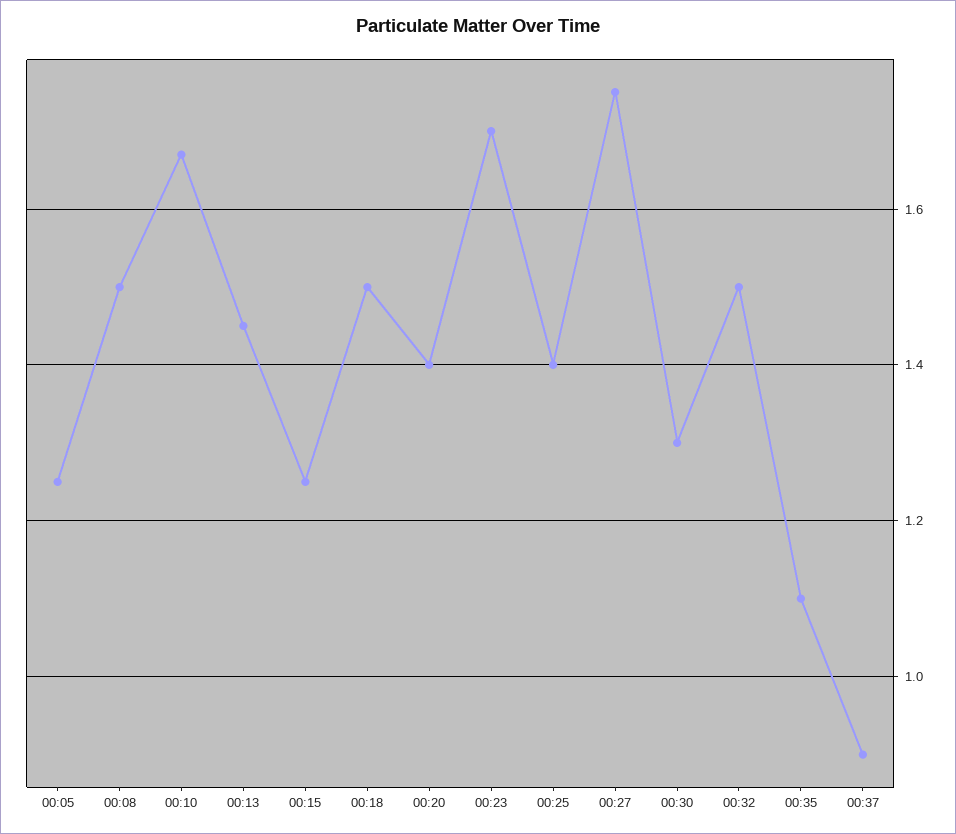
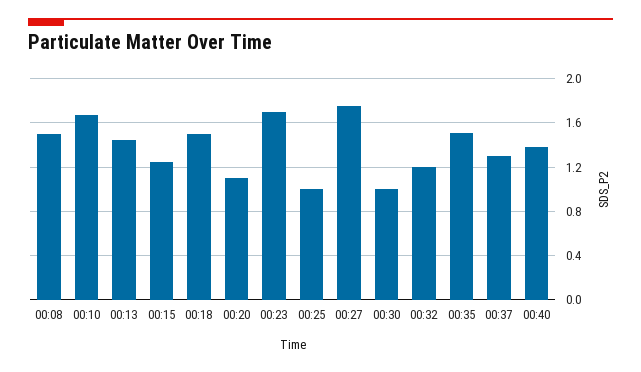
00:05: 1.25 -> none
00:20: 1.4 -> 1.1
00:25: 1.4 -> 1
00:30: 1.3 -> 1
00:32: 1.5 -> 1.2
00:35: 1.1 -> 1.5
00:37: 0.9 -> 1.3
00:40: none -> 1.4

